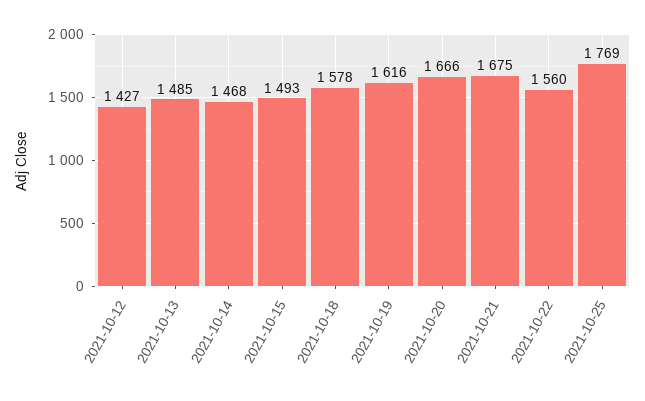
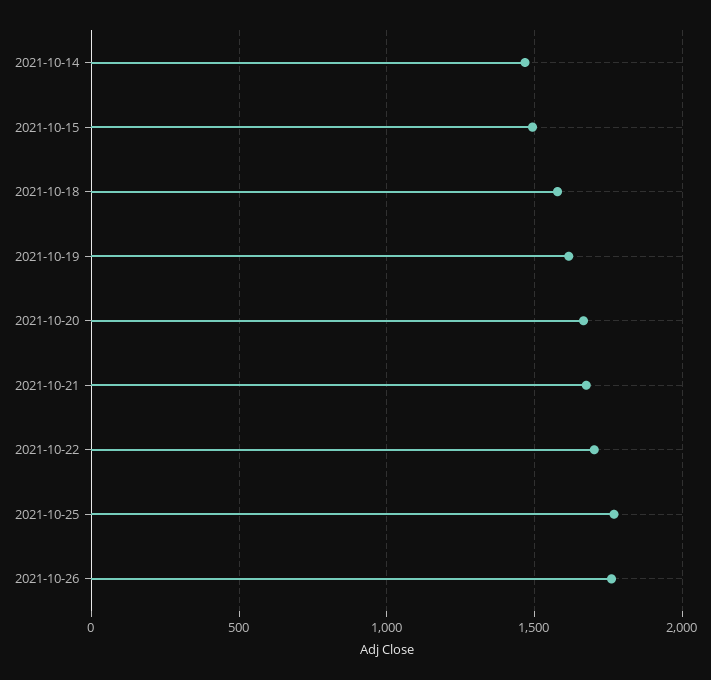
2021-10-12: 1427 -> none
2021-10-13: 1485 -> none
2021-10-22: 1560 -> 1700
2021-10-26: none -> 1750

